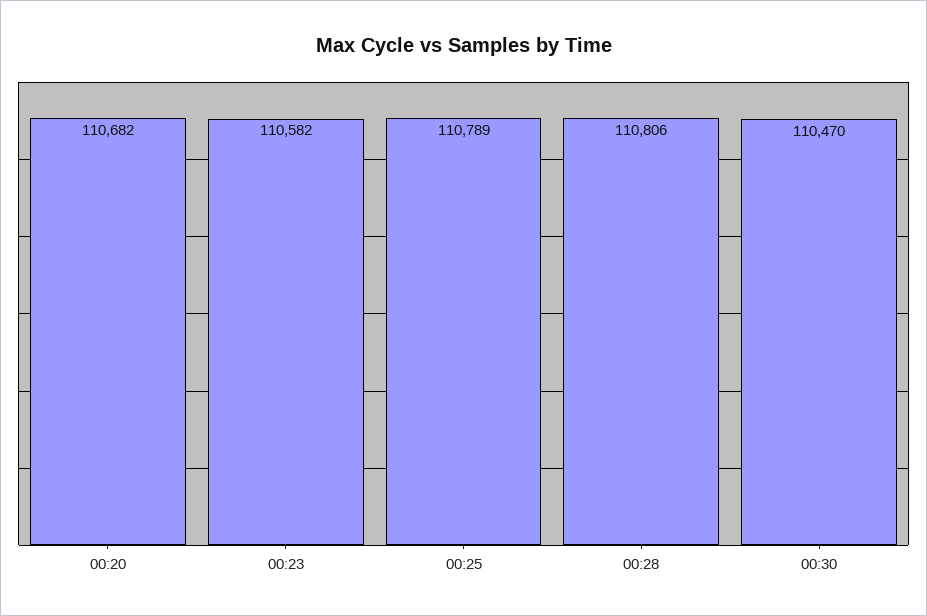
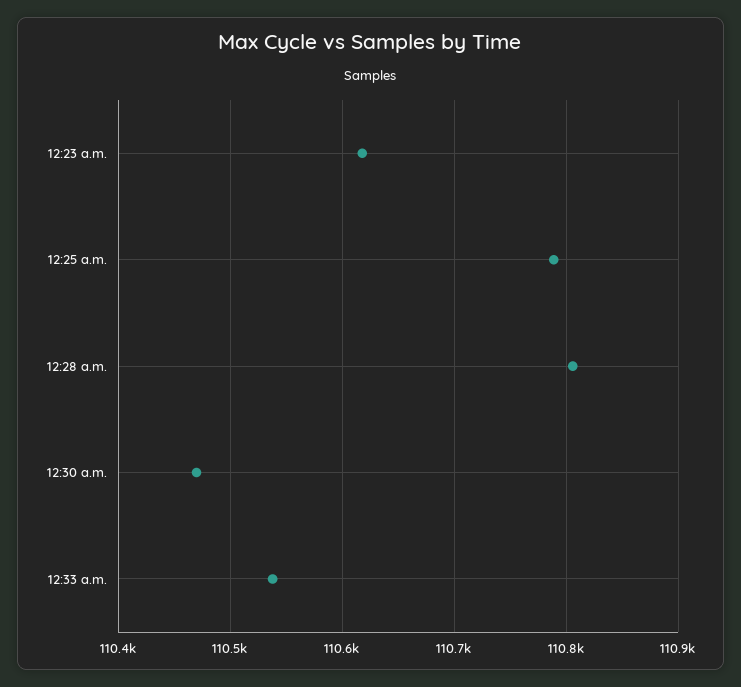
00:20: 110682 -> none
00:23: 110582 -> 110620
12:33 a.m.: none -> 110540

